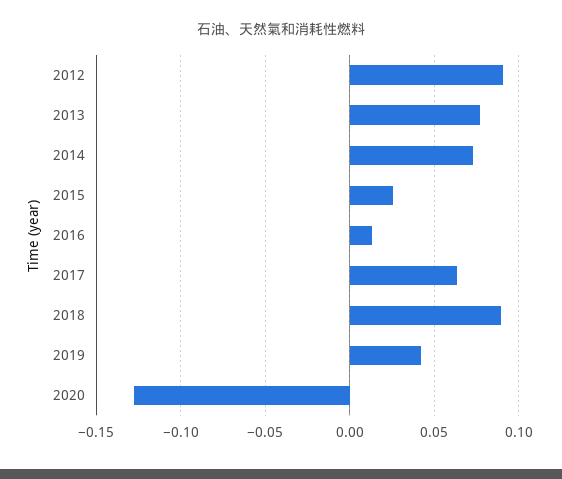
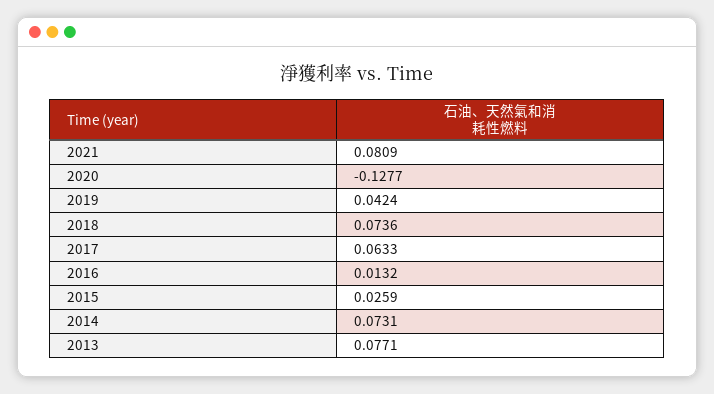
2012: 0.09 -> none
2018: 0.09 -> 0.0736
2021: none -> 0.0809

